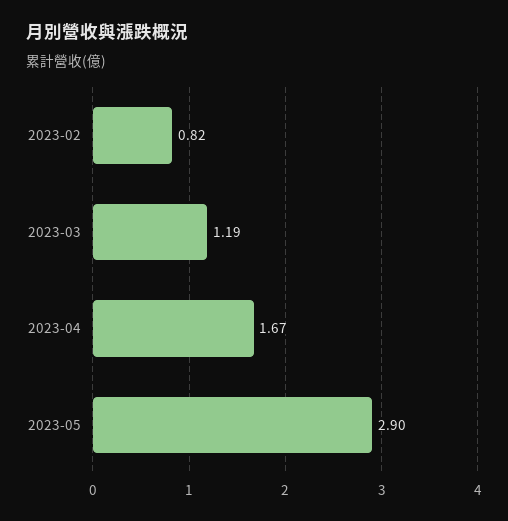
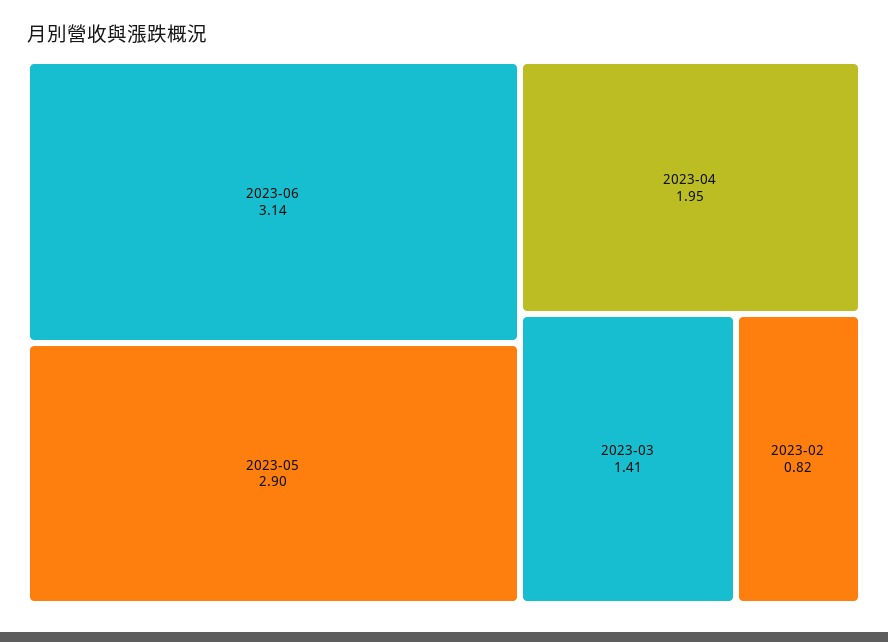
2023-03: 1.19 -> 1.41
2023-04: 1.67 -> 1.95
2023-06: none -> 3.14

